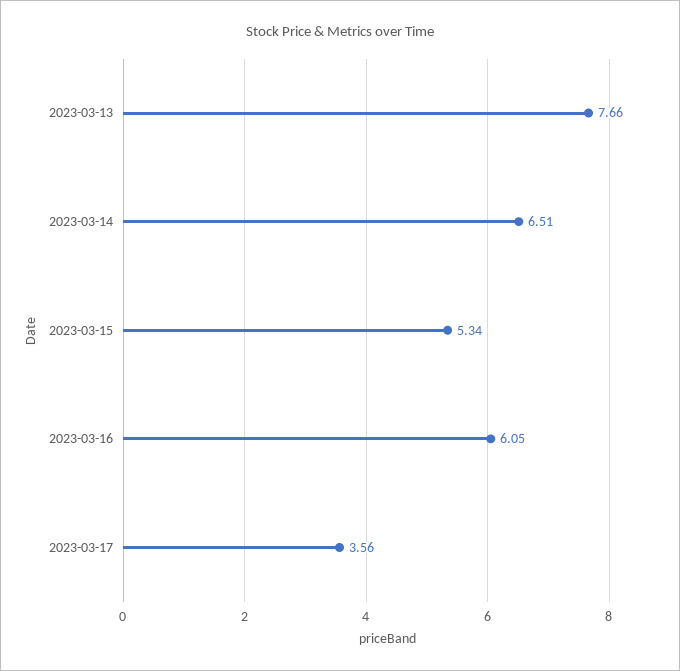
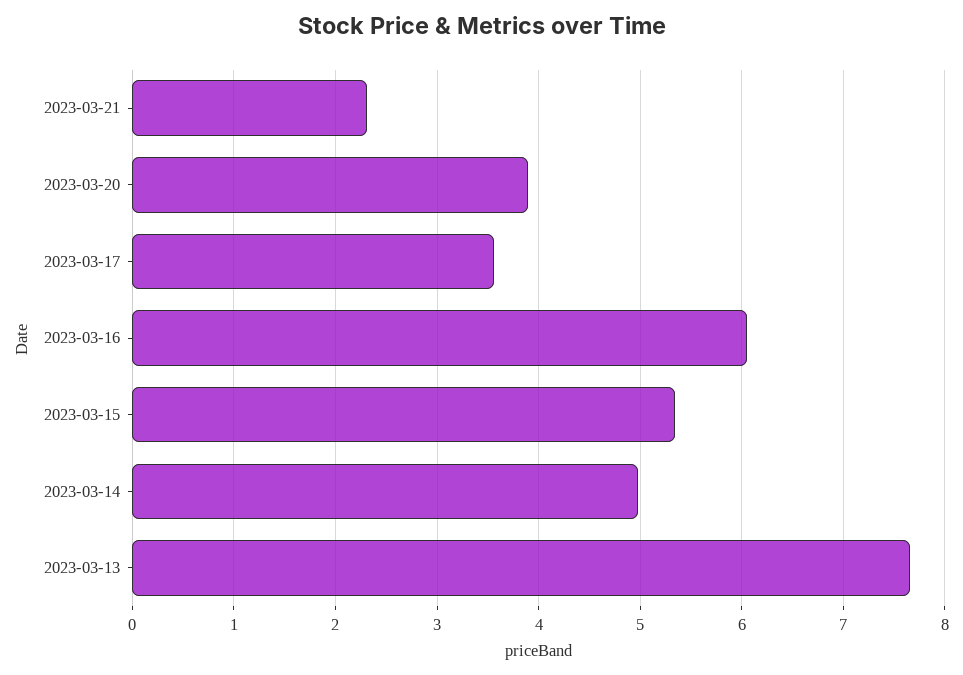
2023-03-14: 6.51 -> 5
2023-03-21: none -> 2.3
2023-03-20: none -> 3.9

